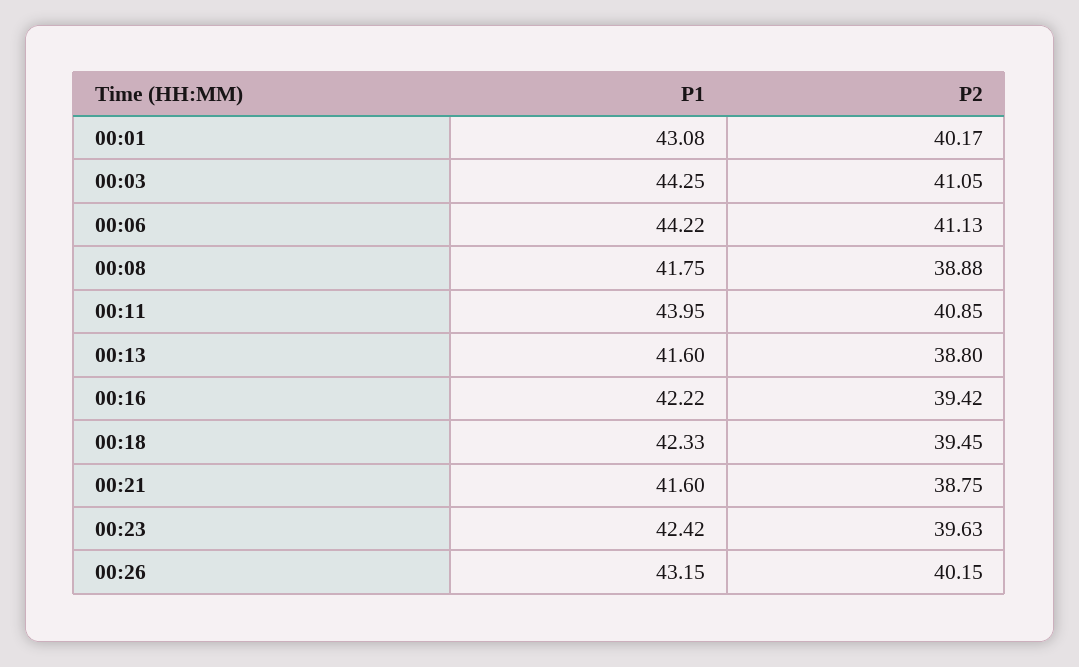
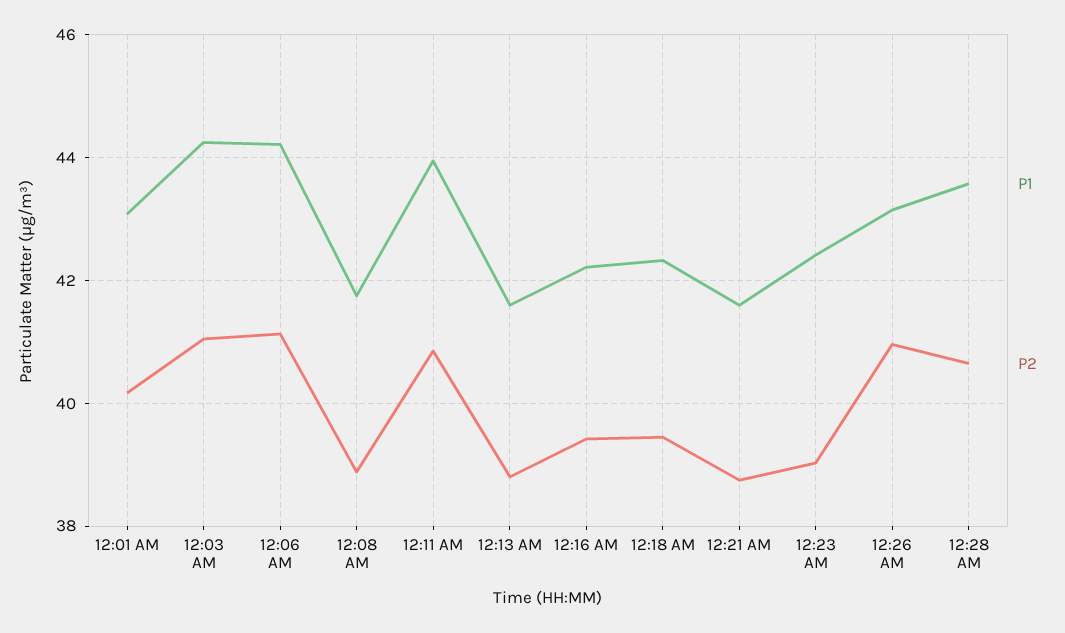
P2, 00:23: 39.63 -> 39
P2, 00:26: 40.15 -> 41
P1, 12:28 AM: none -> 43.6
P2, 12:28 AM: none -> 40.6

